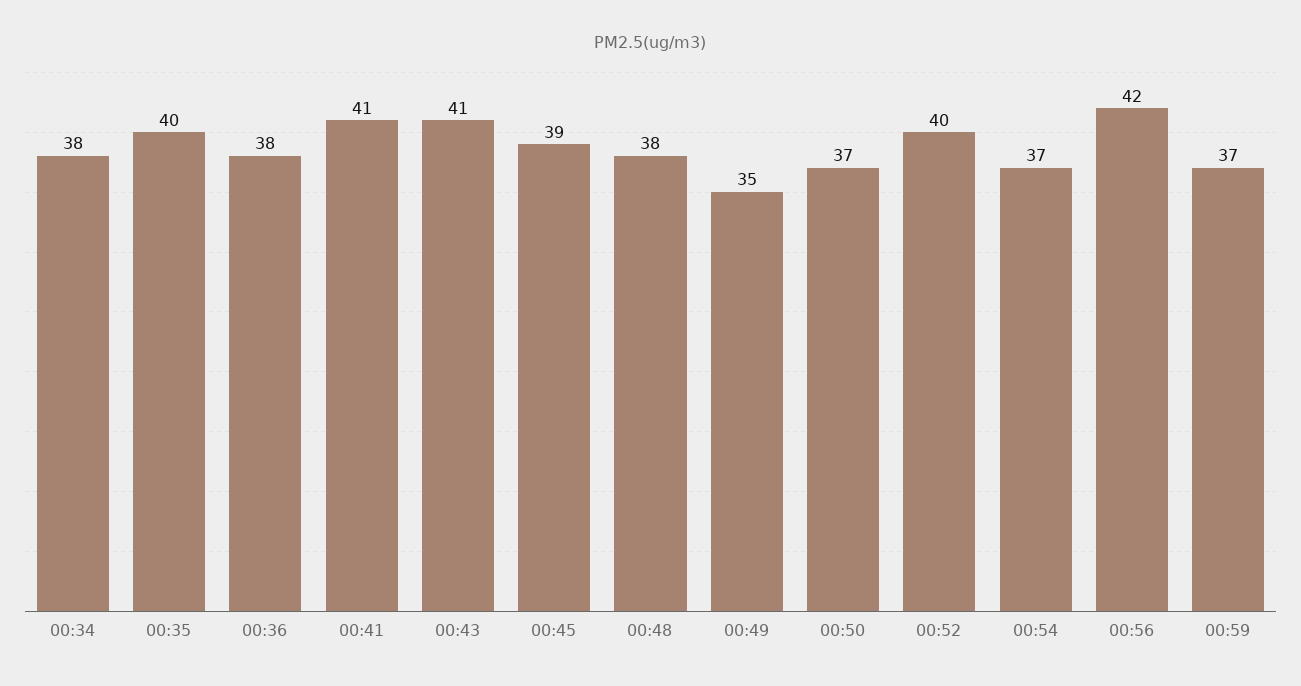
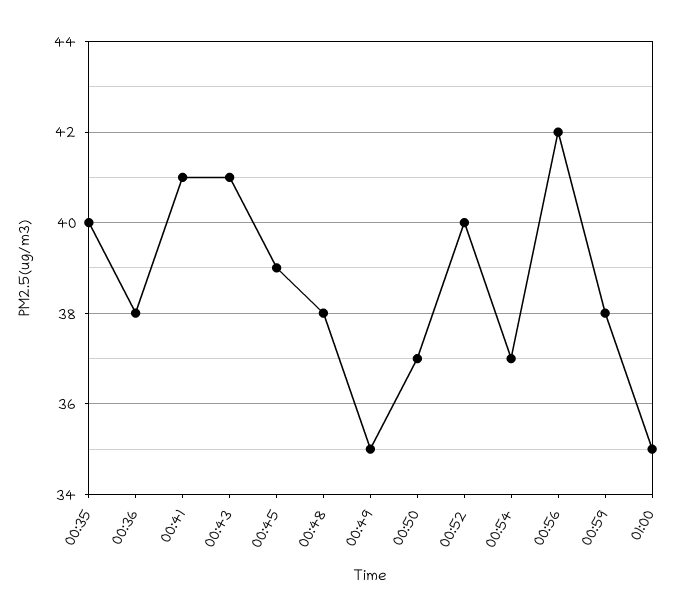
00:34: 38 -> none
00:59: 37 -> 38
01:00: none -> 35

